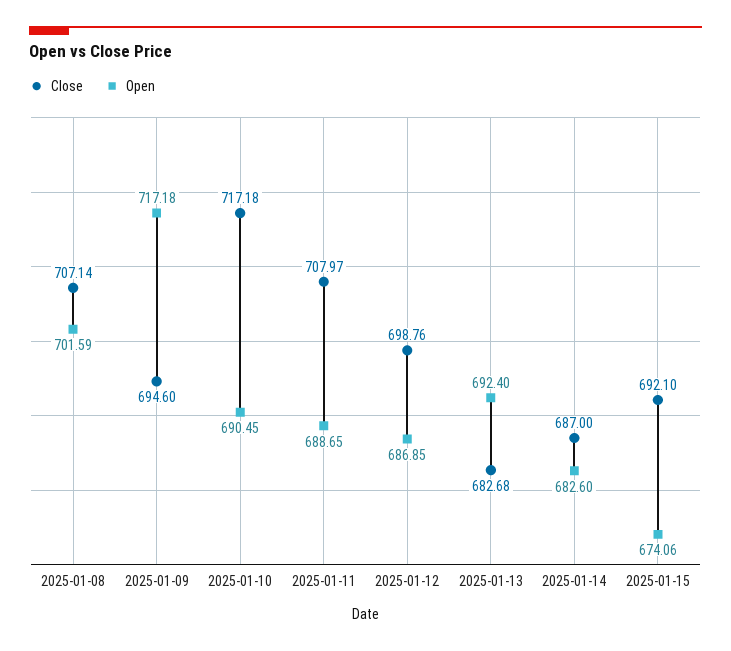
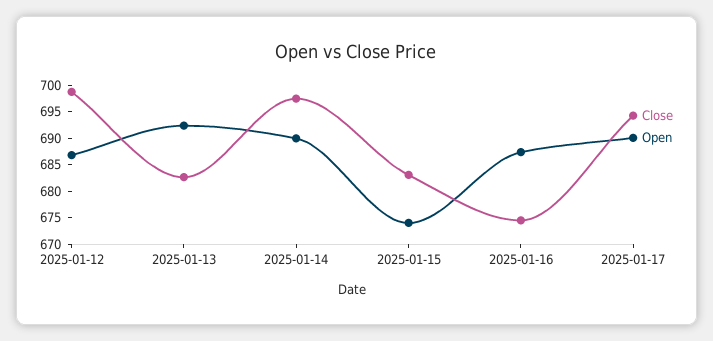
Close, 2025-01-08: 707.14 -> none
Open, 2025-01-08: 701.59 -> none
Close, 2025-01-09: 694.6 -> none
Open, 2025-01-09: 717.18 -> none
Close, 2025-01-10: 717.18 -> none
Open, 2025-01-10: 690.45 -> none
Close, 2025-01-11: 707.97 -> none
Open, 2025-01-11: 688.65 -> none
Close, 2025-01-14: 687 -> 697.5
Open, 2025-01-14: 682.6 -> 690
Close, 2025-01-15: 692.1 -> 682.5
Close, 2025-01-16: none -> 675
Open, 2025-01-16: none -> 687.5
Close, 2025-01-17: none -> 695
Open, 2025-01-17: none -> 690

